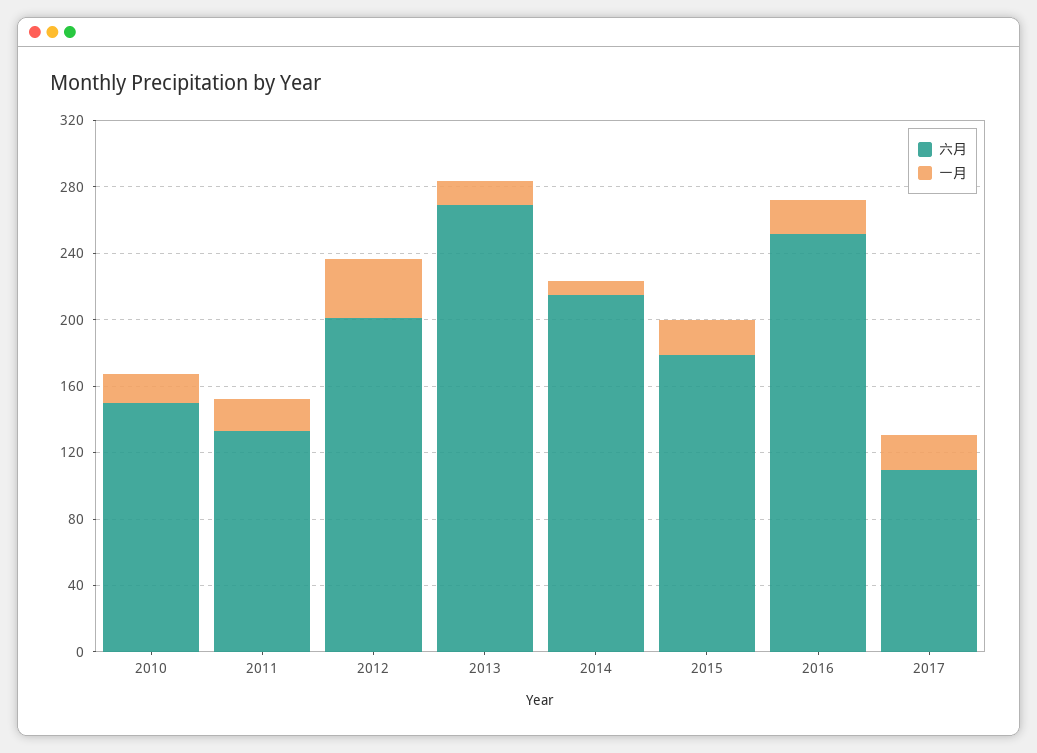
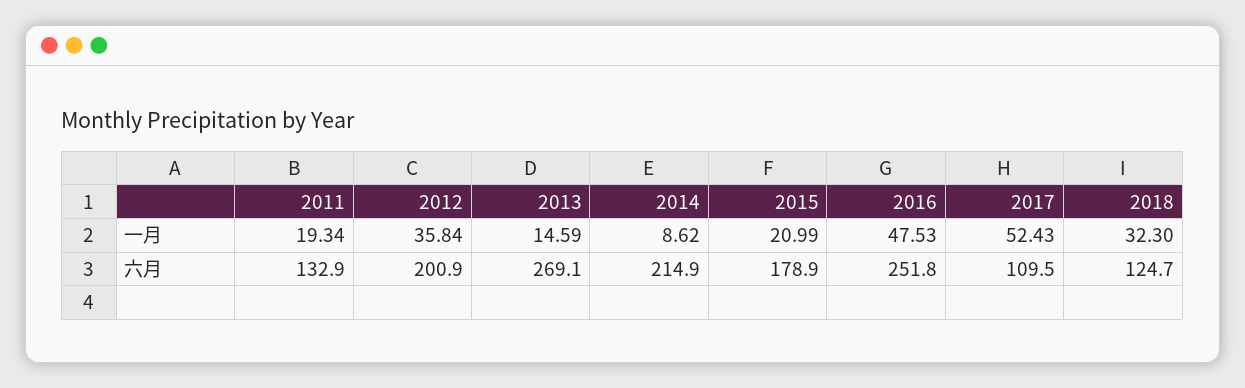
六月, 2010: 150 -> none
一月, 2010: 20 -> none
一月, 2016: 20 -> 47.53
一月, 2017: 20 -> 52.43
一月, 2018: none -> 32.3
六月, 2018: none -> 124.7

